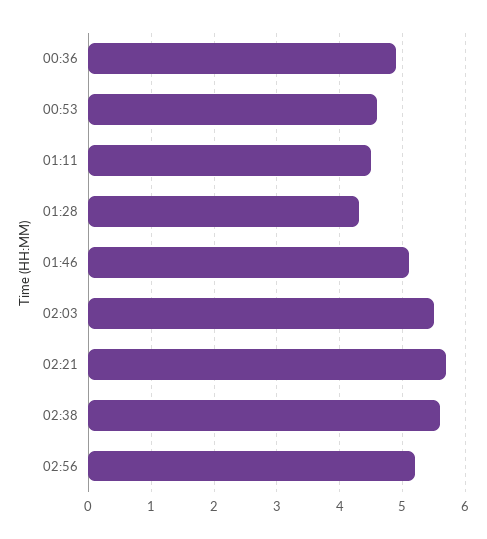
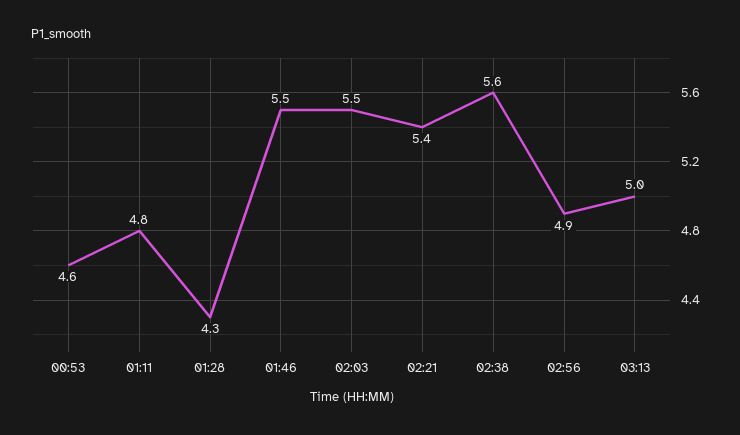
00:36: 4.9 -> none
01:11: 4.5 -> 4.8
01:46: 5.1 -> 5.5
02:21: 5.7 -> 5.4
02:56: 5.2 -> 4.9
03:13: none -> 5

